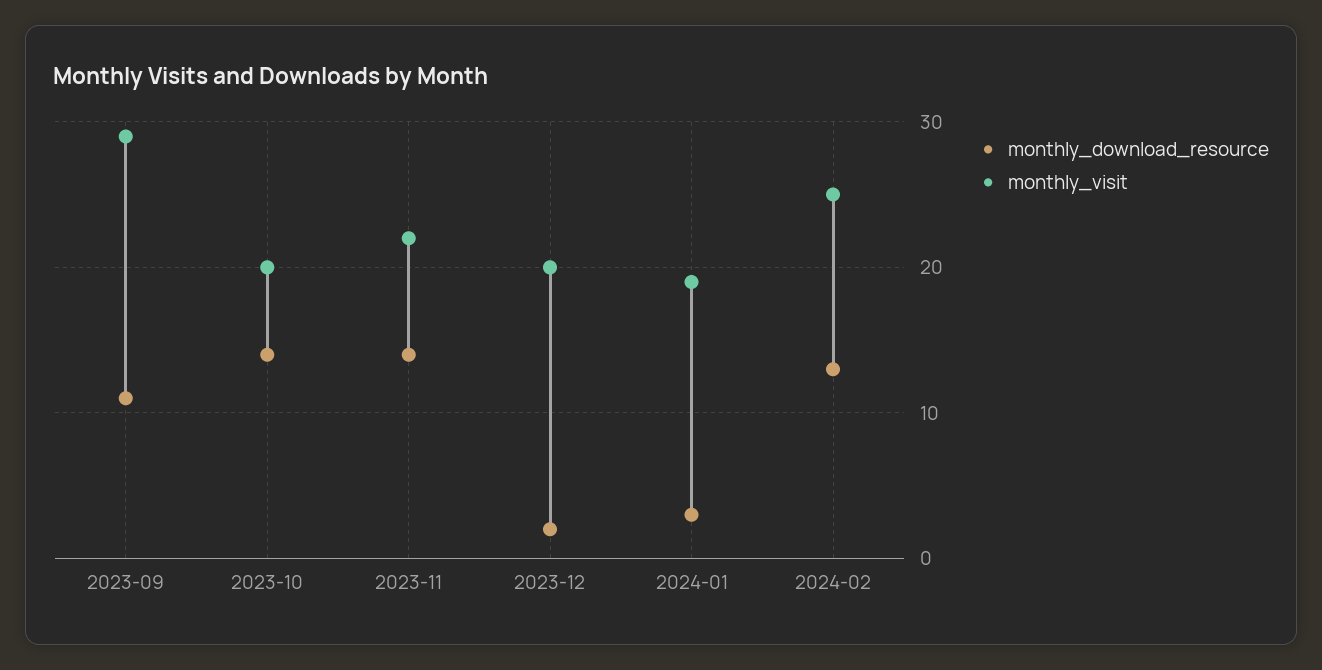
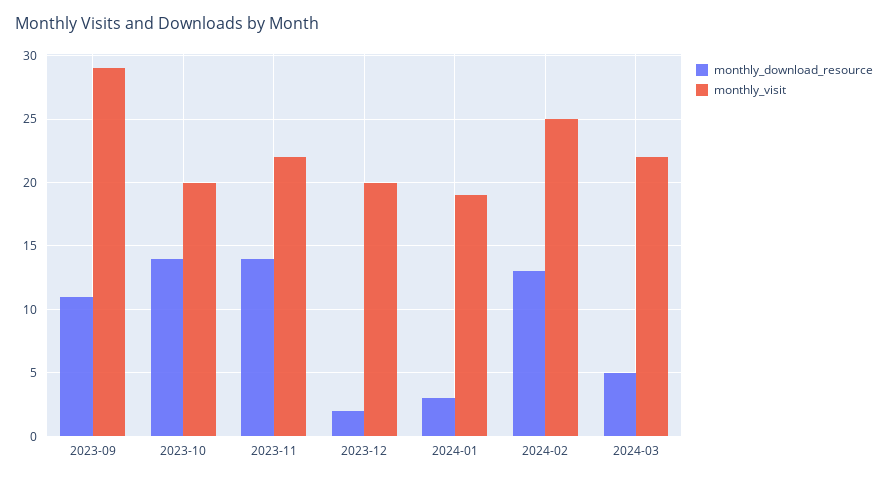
monthly_download_resource, 2024-03: none -> 5
monthly_visit, 2024-03: none -> 22

